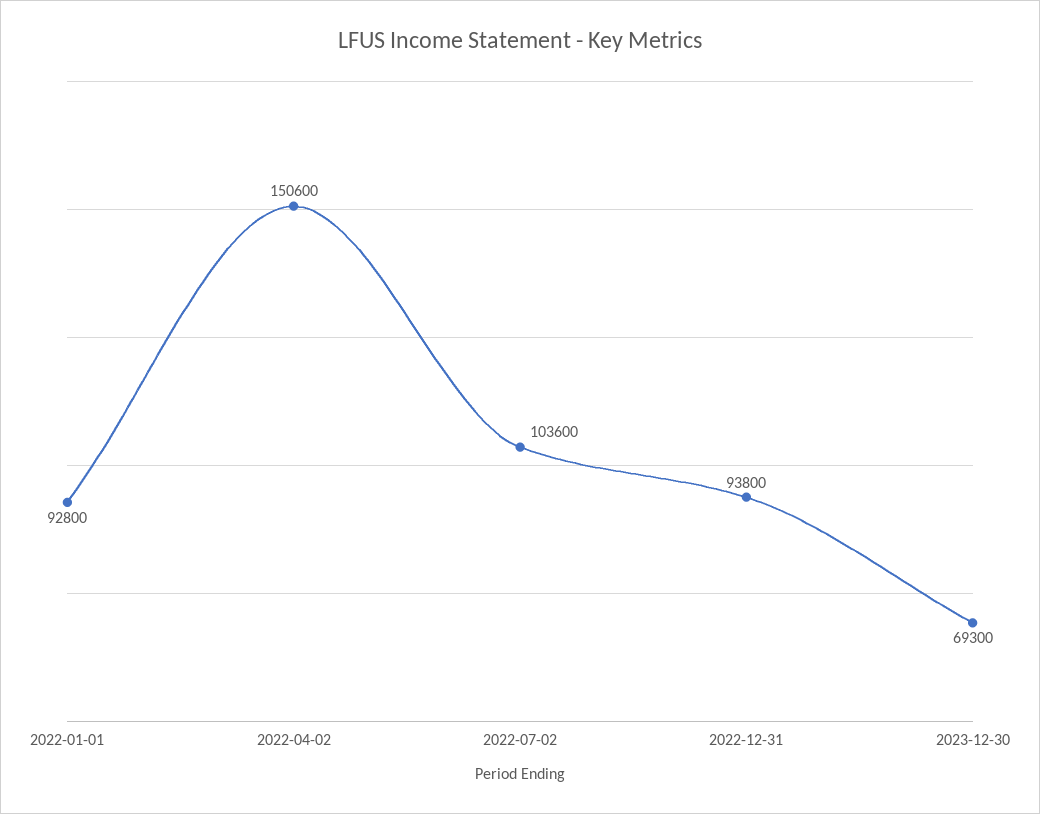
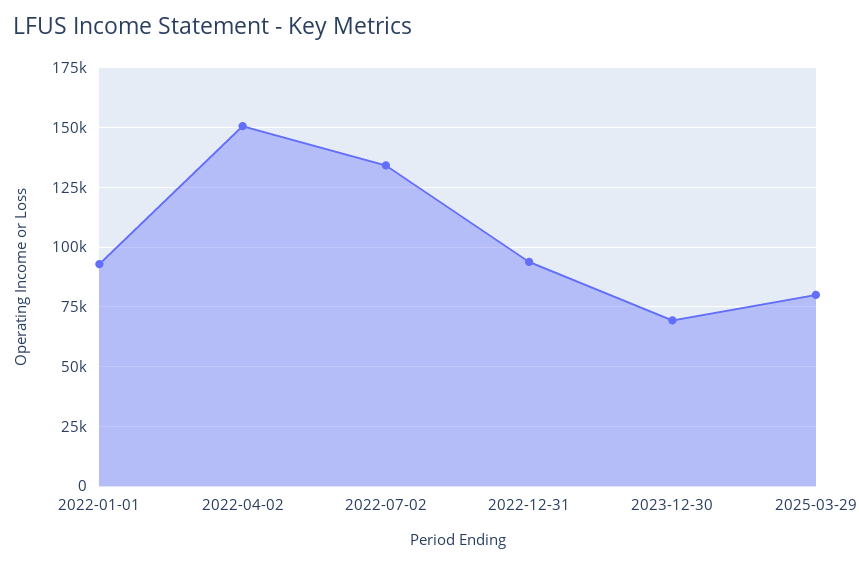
2022-07-02: 103600 -> 135000
2025-03-29: none -> 80000

